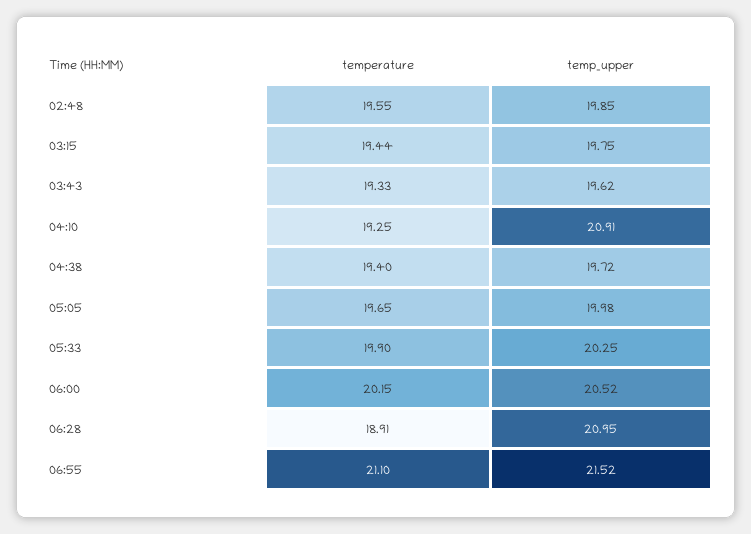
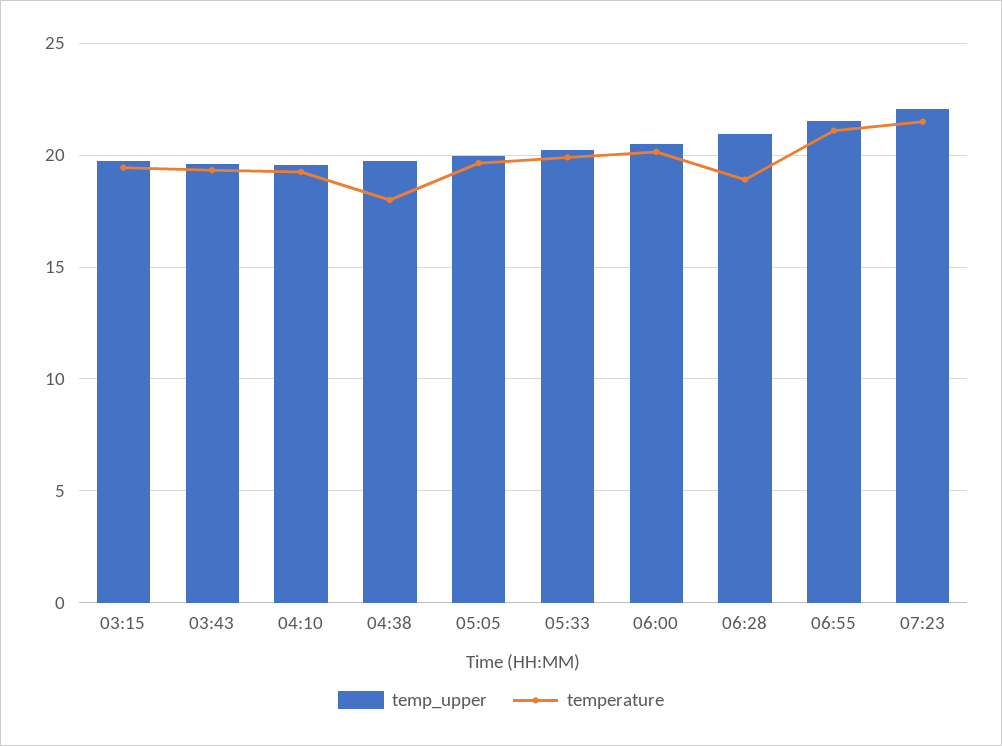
temperature, 02:48: 19.55 -> none
temp_upper, 02:48: 19.85 -> none
temp_upper, 04:10: 20.91 -> 19.5
temperature, 04:38: 19.4 -> 18
temp_upper, 07:23: none -> 22
temperature, 07:23: none -> 21.5

